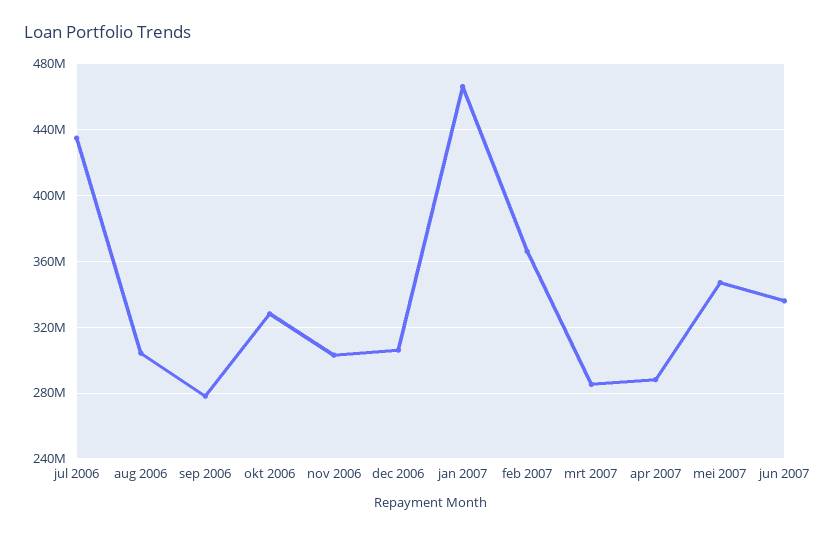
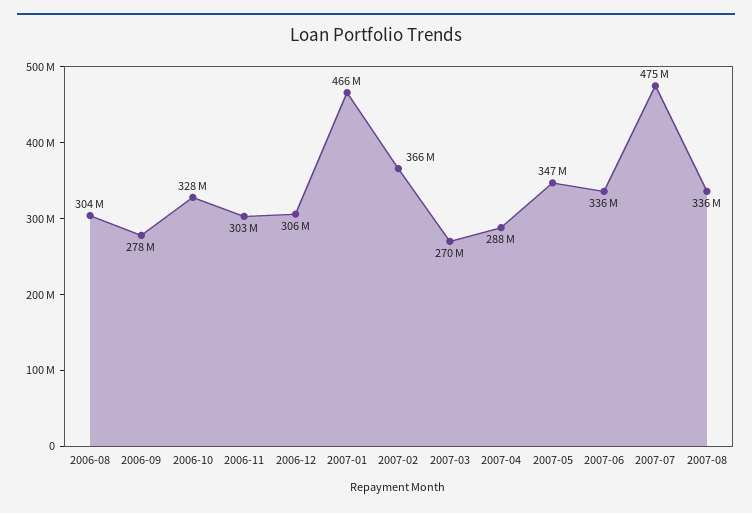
jul 2006: 435000000 -> none
mrt 2007: 285000000 -> 270000000
2007-07: none -> 475000000
2007-08: none -> 336000000

